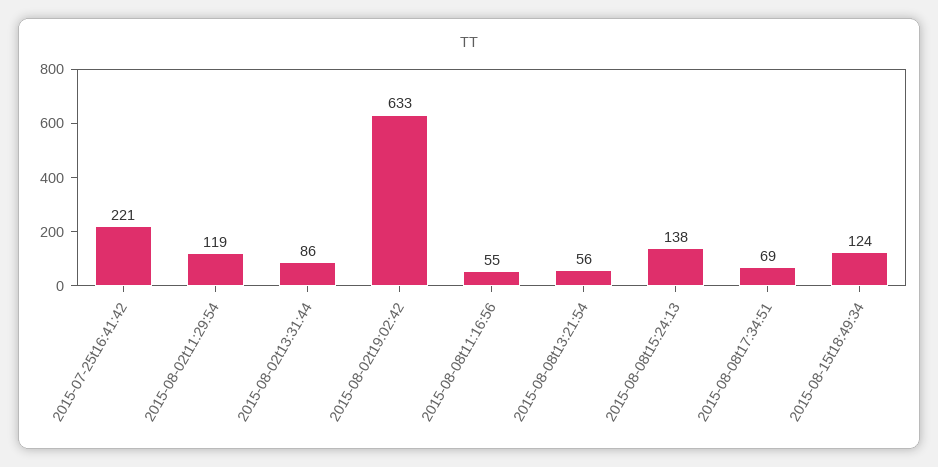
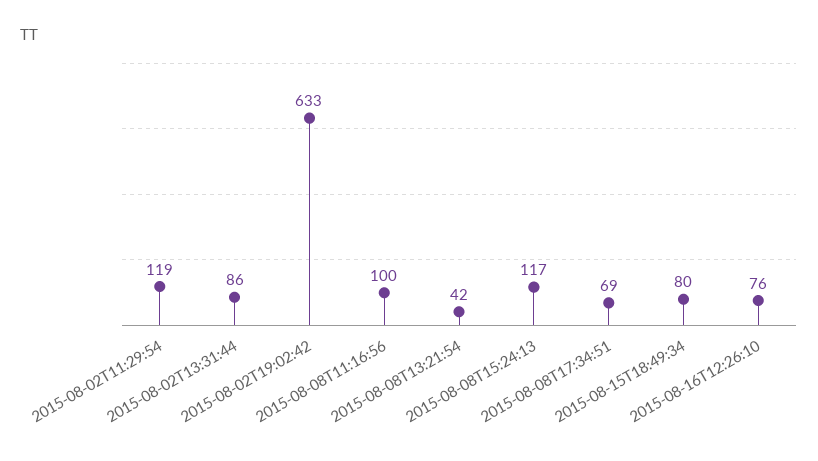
2015-07-25t16:41:42: 221 -> none
2015-08-08t11:16:56: 55 -> 100
2015-08-08t13:21:54: 56 -> 42
2015-08-08t15:24:13: 138 -> 117
2015-08-15t18:49:34: 124 -> 80
2015-08-16T12:26:10: none -> 76

